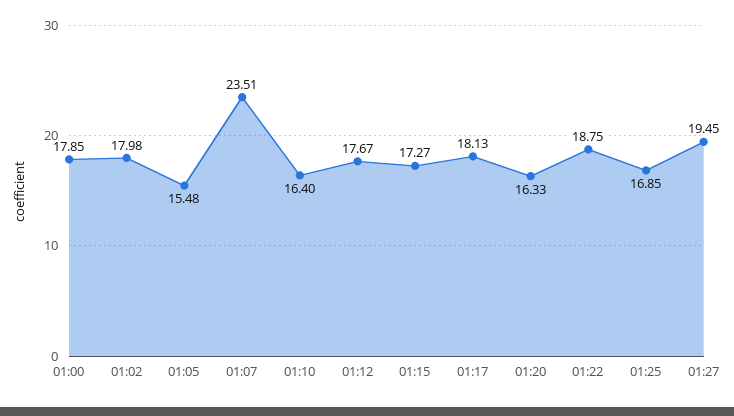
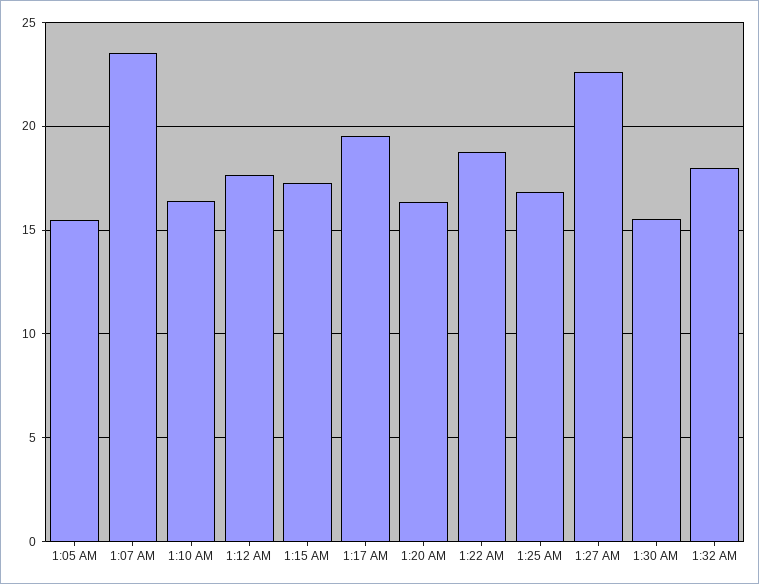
01:00: 17.85 -> none
01:02: 17.98 -> none
01:17: 18.13 -> 19.5
01:27: 19.45 -> 22.5
1:30 AM: none -> 15.5
1:32 AM: none -> 18

